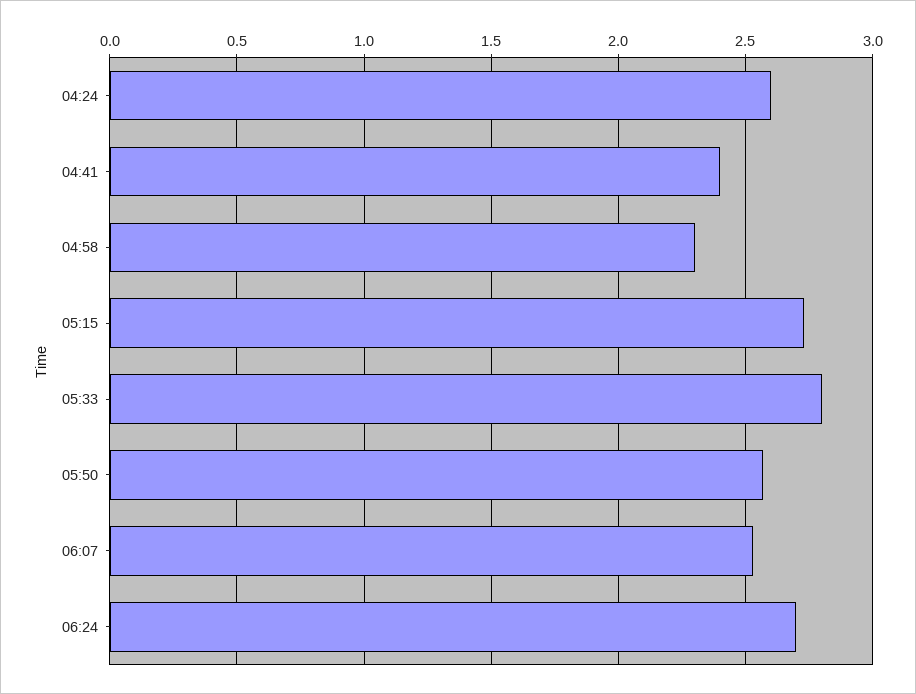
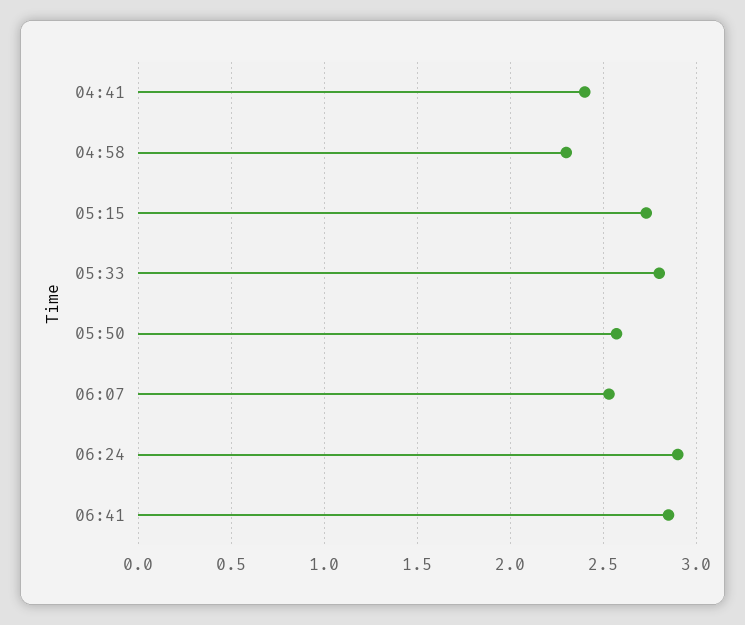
04:24: 2.6 -> none
06:24: 2.7 -> 2.9
06:41: none -> 2.85

